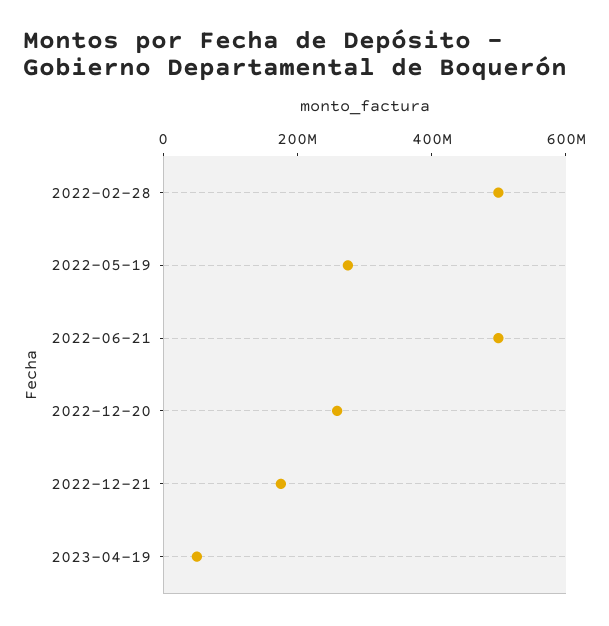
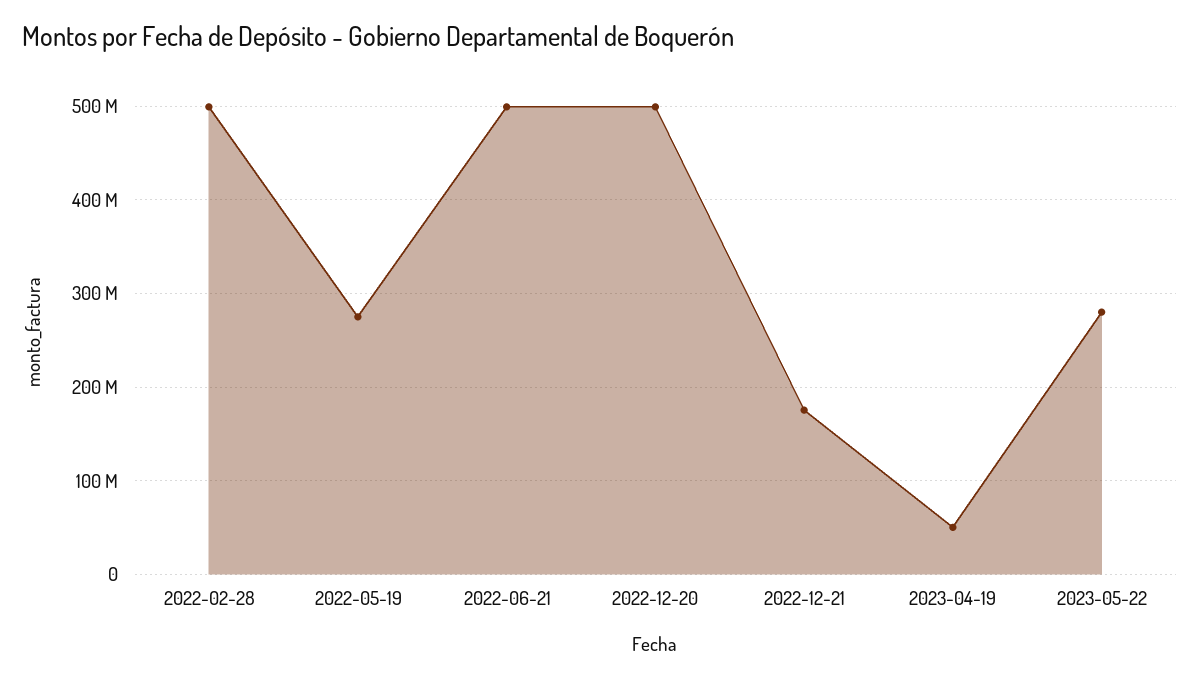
2022-12-20: 250000000 -> 500000000
2023-05-22: none -> 280000000

